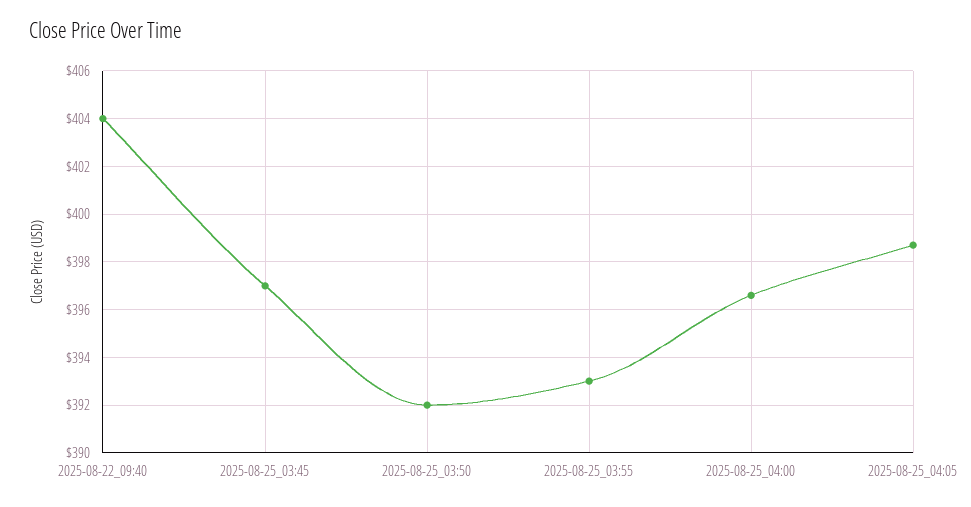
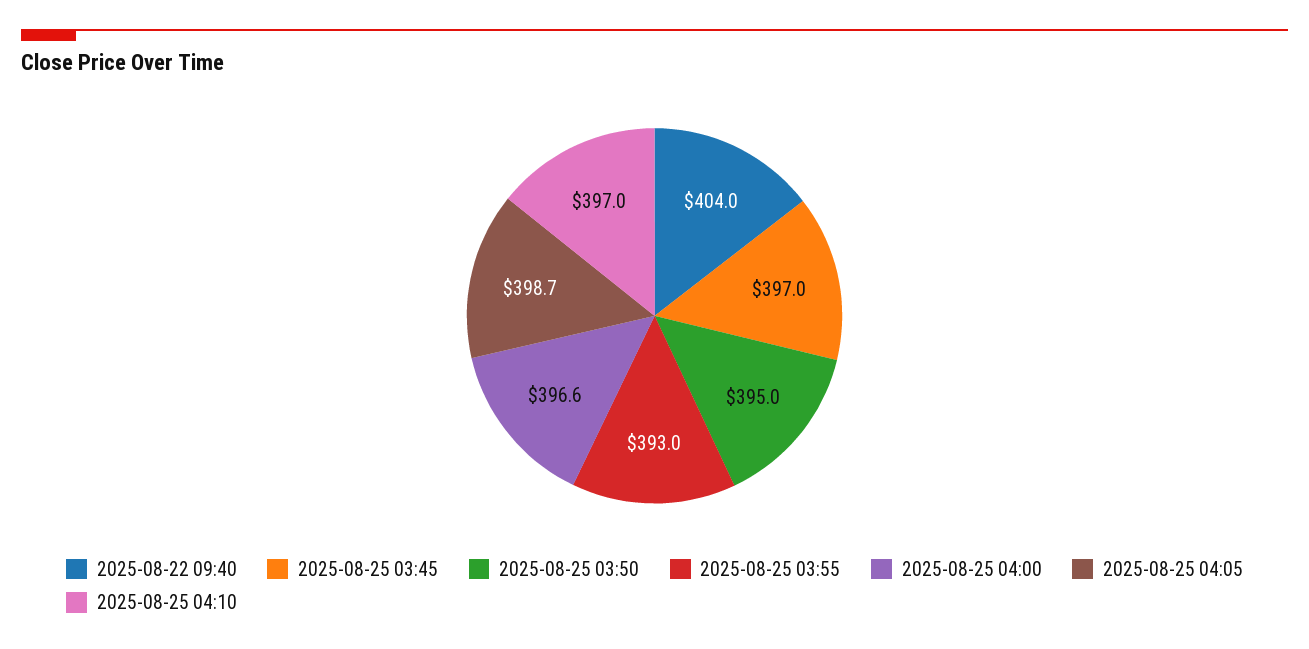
2025-08-25_03:50: 392 -> 395
2025-08-25 04:10: none -> 397

